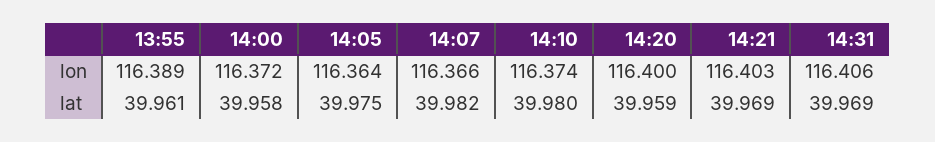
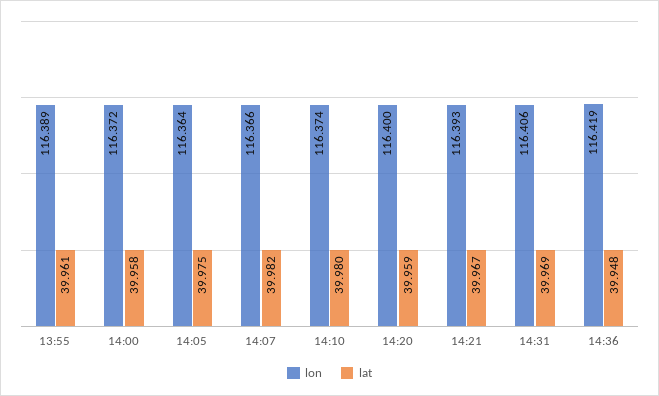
lon, 14:21: 116.403 -> 116.393
lat, 14:21: 39.969 -> 39.967
lon, 14:36: none -> 116.419
lat, 14:36: none -> 39.948

